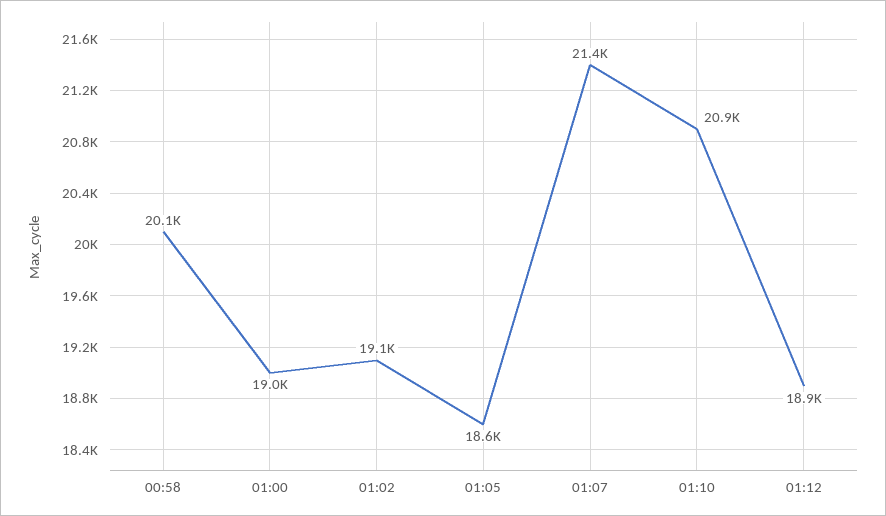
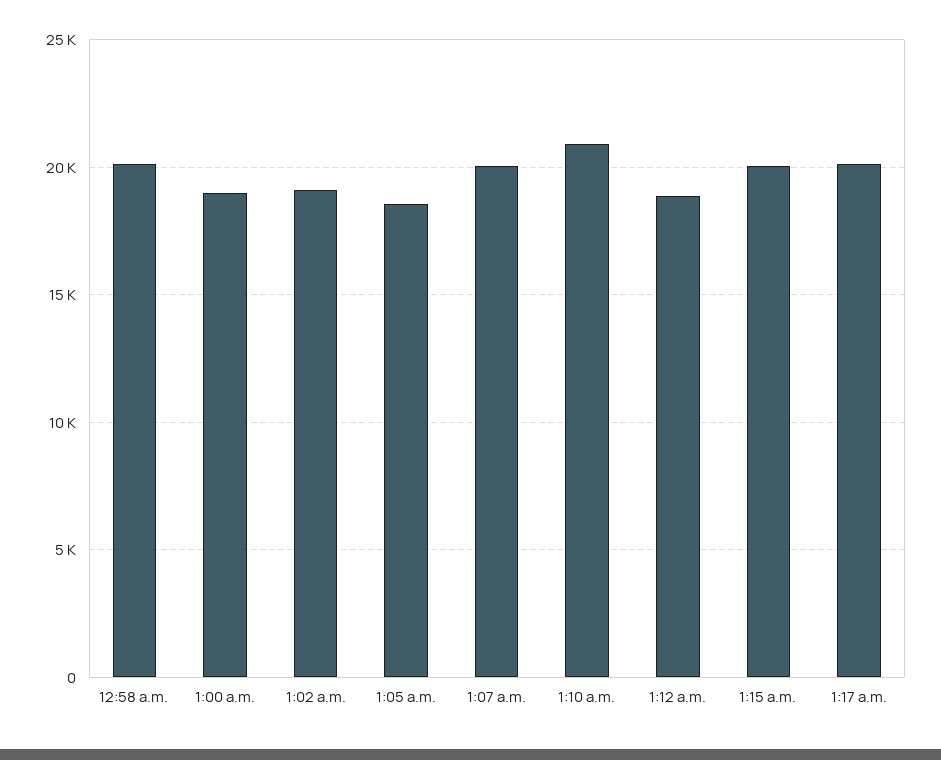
01:07: 21400 -> 20000
1:15 a.m.: none -> 20000
1:17 a.m.: none -> 20000

